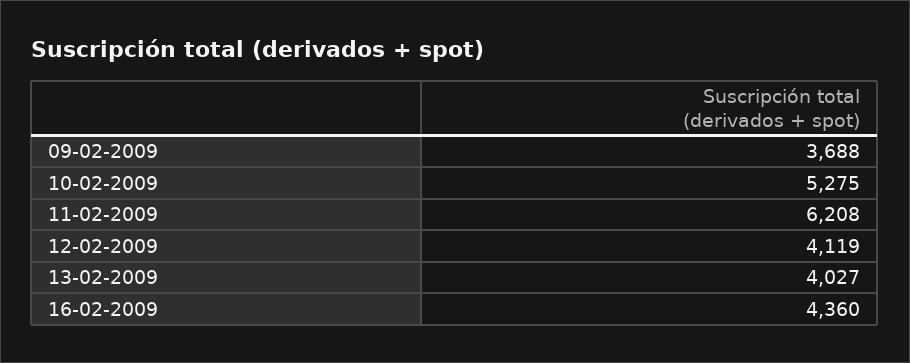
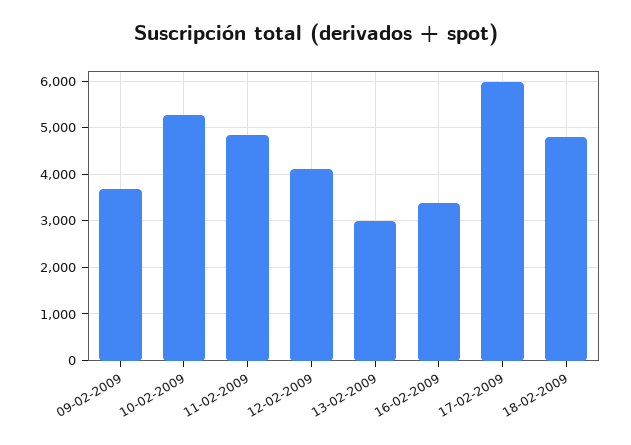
11-02-2009: 6208 -> 4800
13-02-2009: 4027 -> 3000
16-02-2009: 4360 -> 3400
17-02-2009: none -> 6000
18-02-2009: none -> 4800

